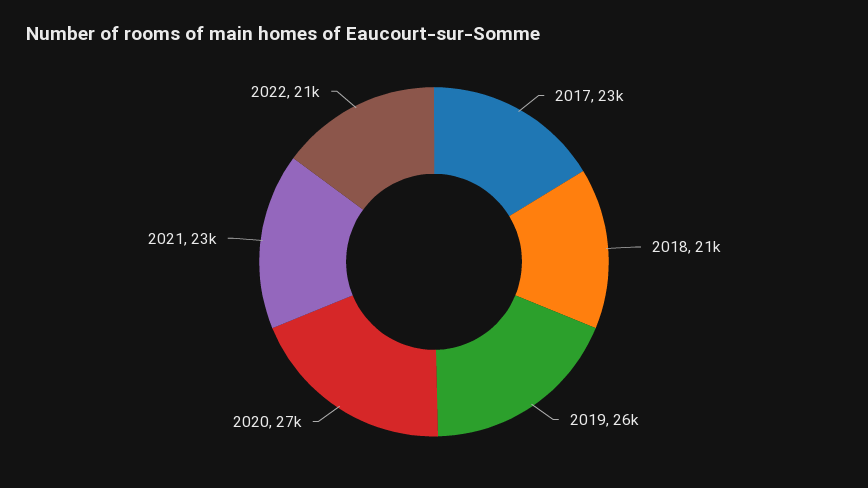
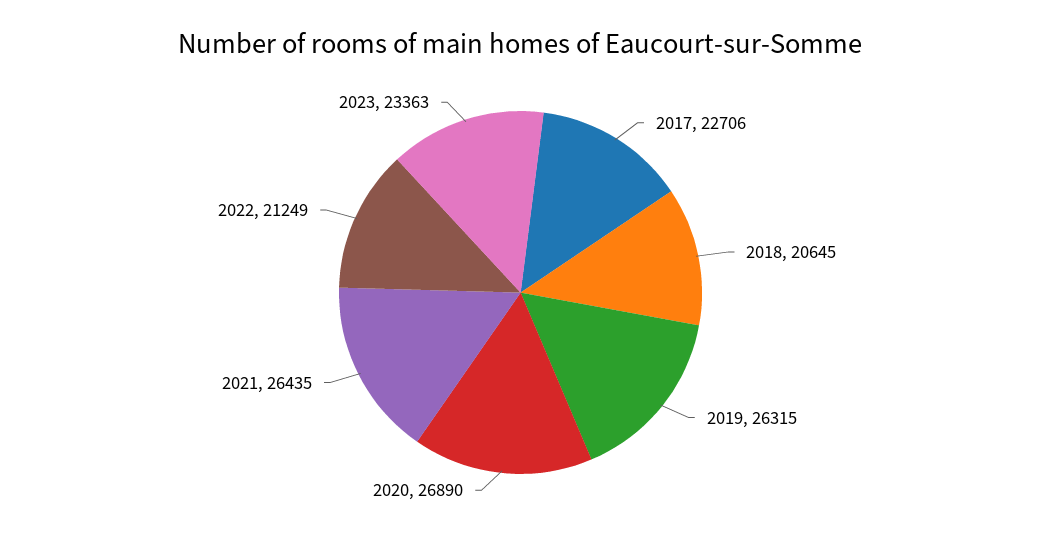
2021: 23000 -> 26435
2023: none -> 23363

